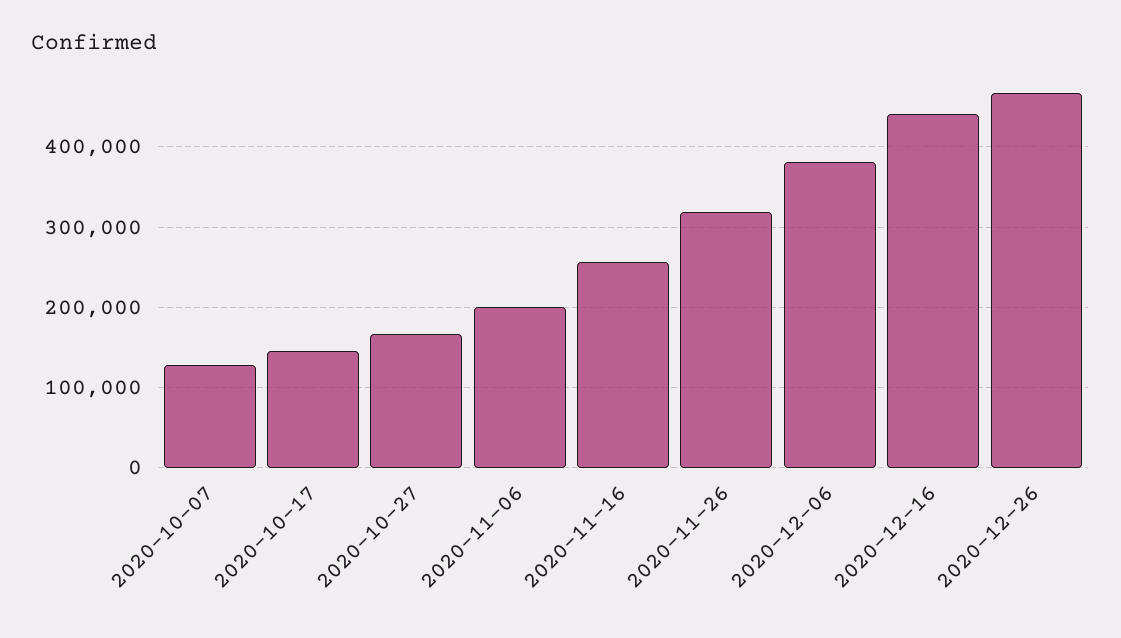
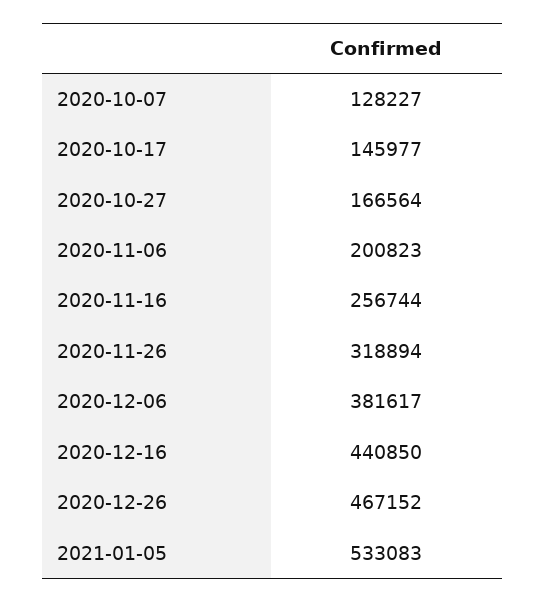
2021-01-05: none -> 533083

